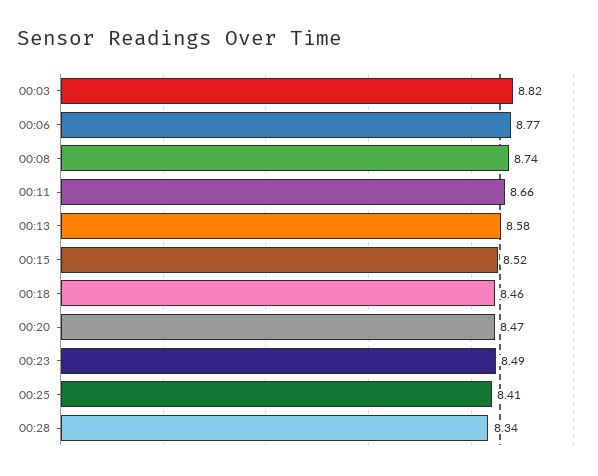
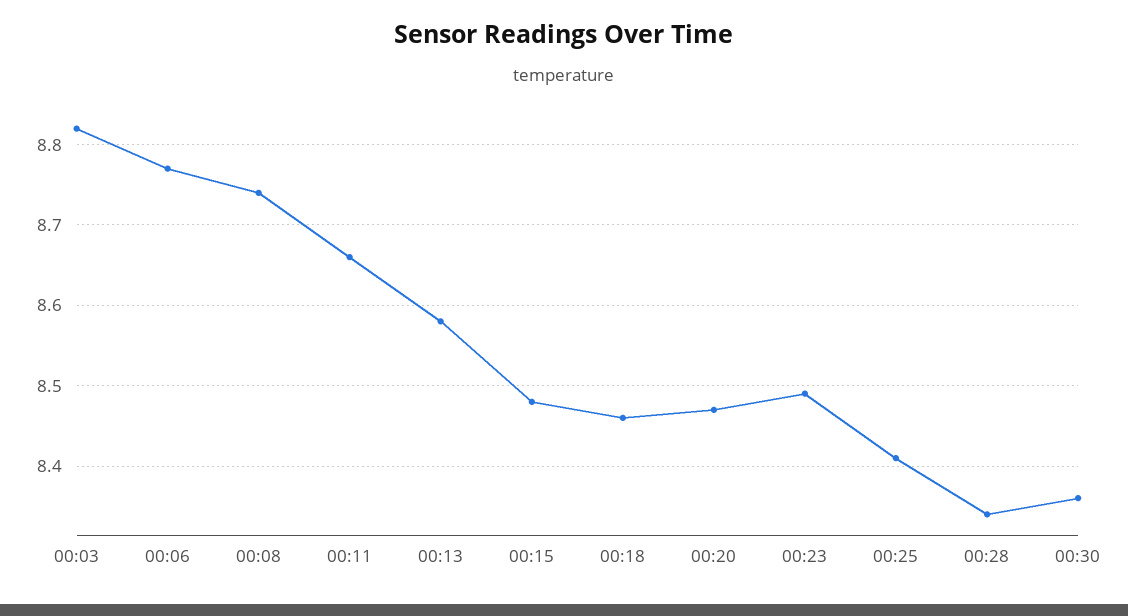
00:15: 8.52 -> 8.48
00:30: none -> 8.36

